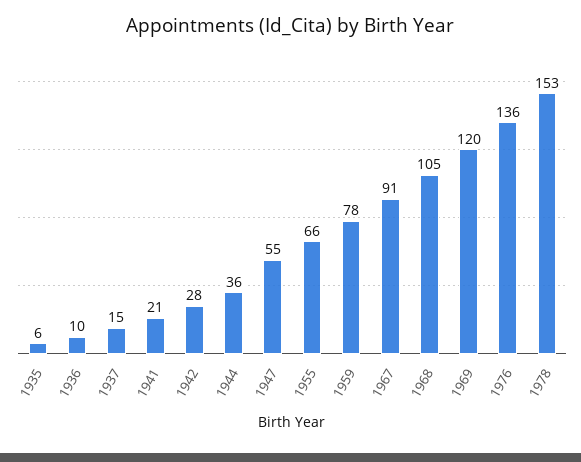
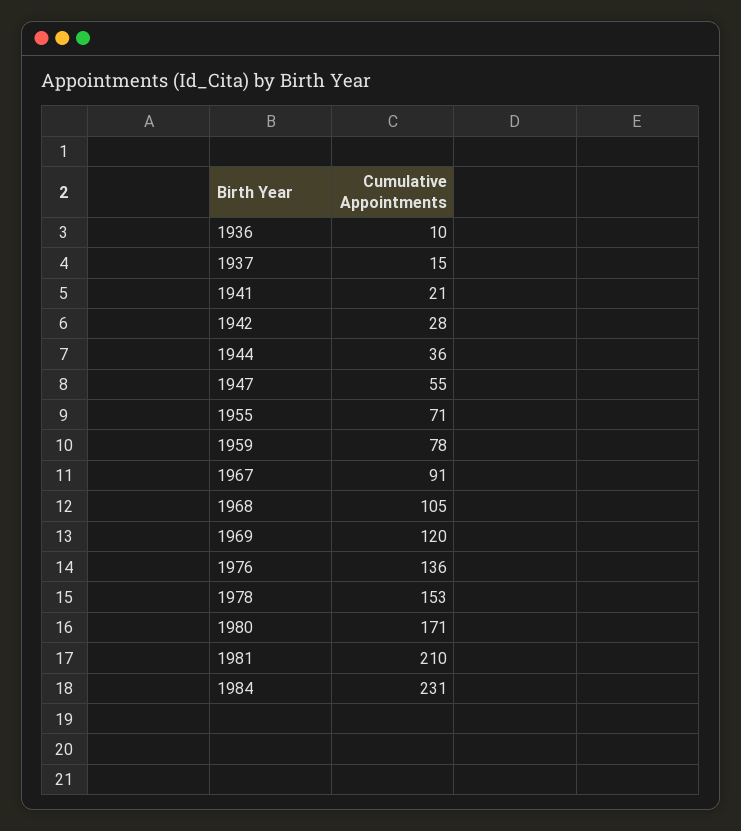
1935: 6 -> none
1955: 66 -> 71
1980: none -> 171
1981: none -> 210
1984: none -> 231

